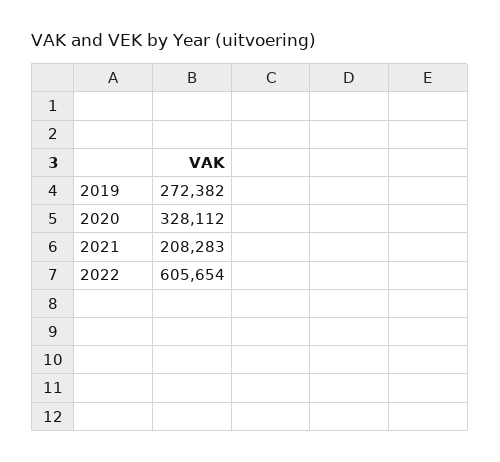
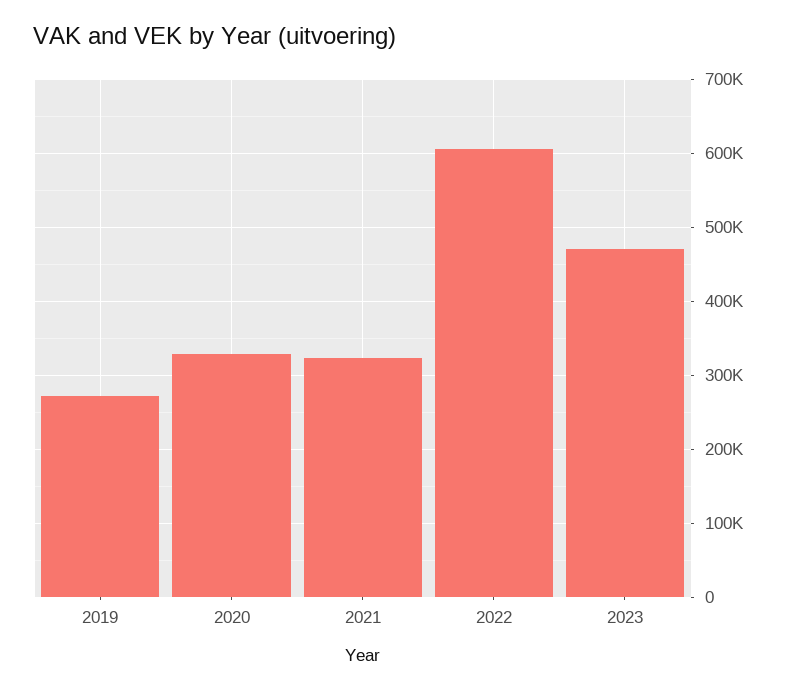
2021: 208283 -> 320000
2023: none -> 470000

